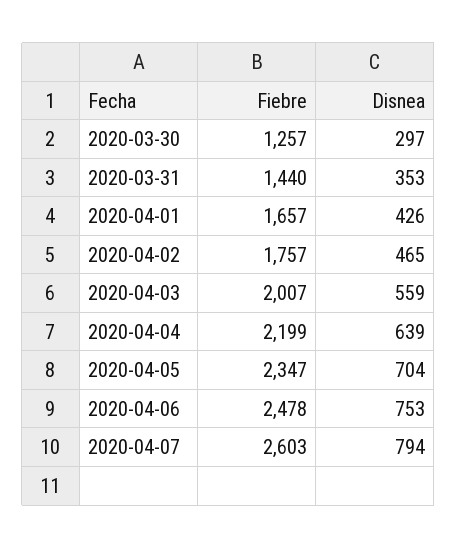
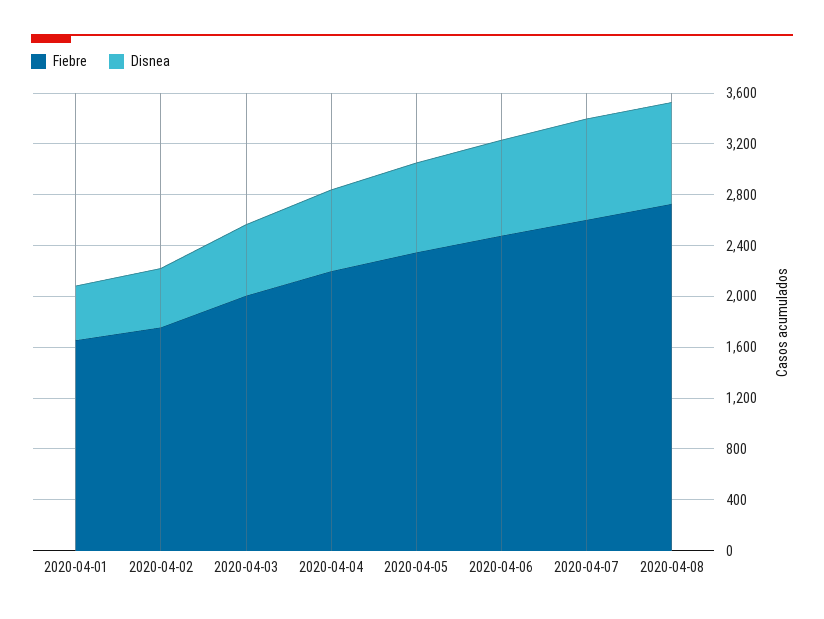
Fiebre, 2020-03-30: 1257 -> none
Disnea, 2020-03-30: 297 -> none
Fiebre, 2020-03-31: 1440 -> none
Disnea, 2020-03-31: 353 -> none
Fiebre, 2020-04-08: none -> 2700
Disnea, 2020-04-08: none -> 800

